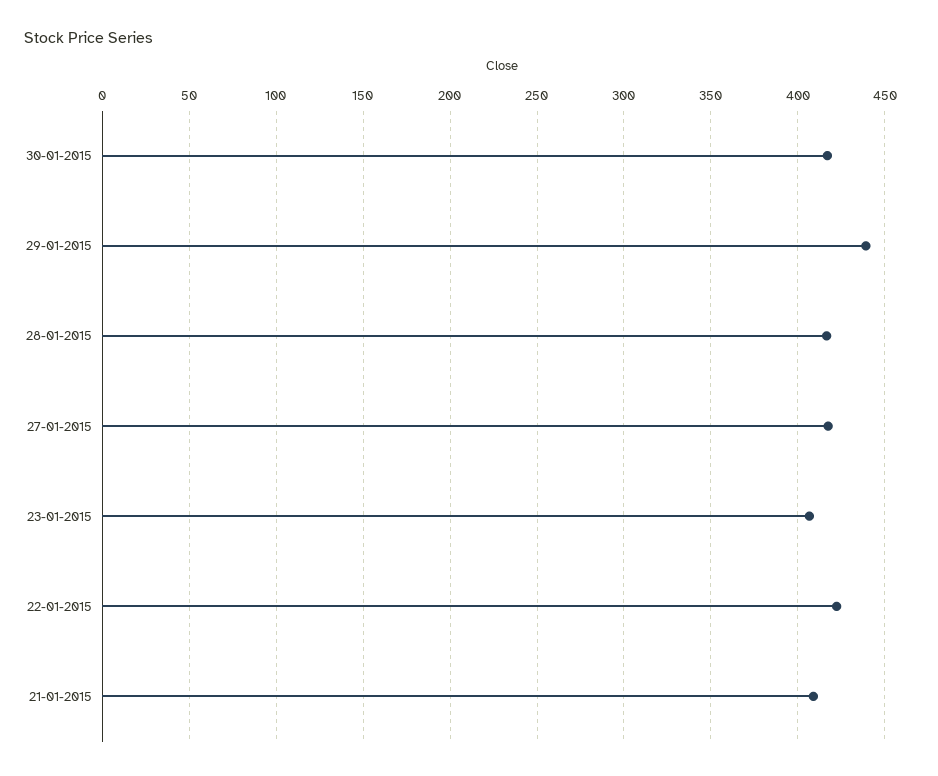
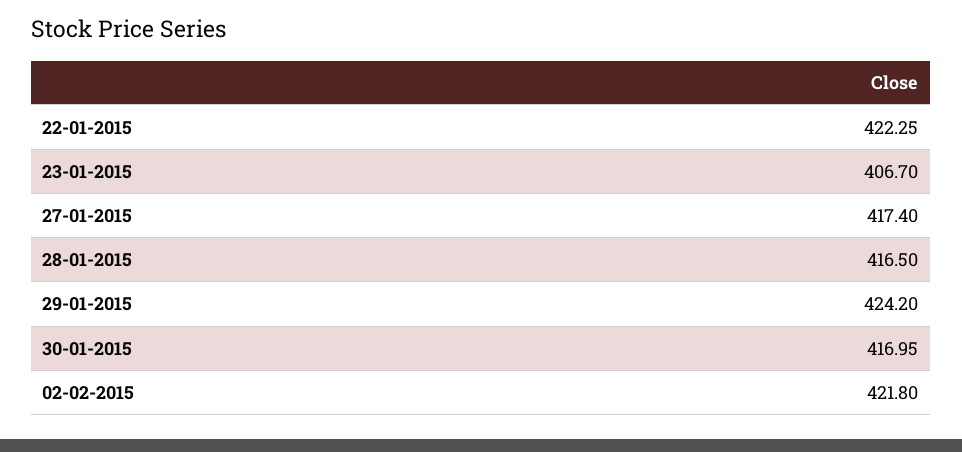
29-01-2015: 440 -> 424.2
21-01-2015: 410 -> none
02-02-2015: none -> 421.8

